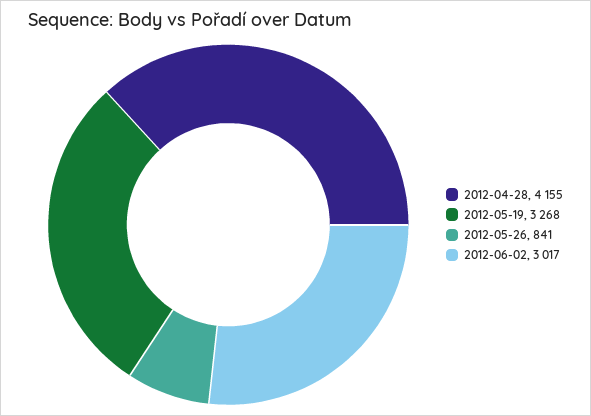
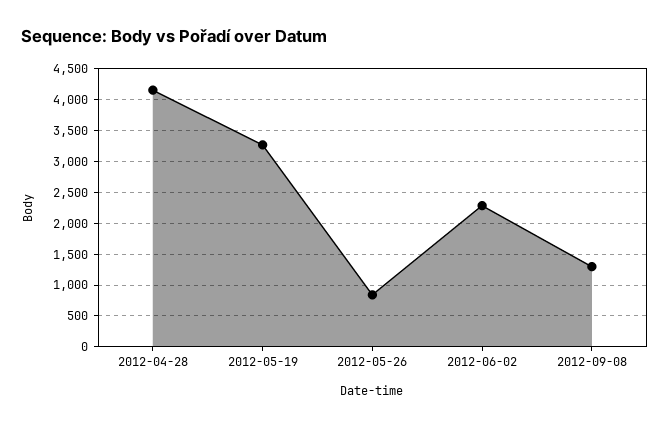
2012-06-02: 3017 -> 2300
2012-09-08: none -> 1300

